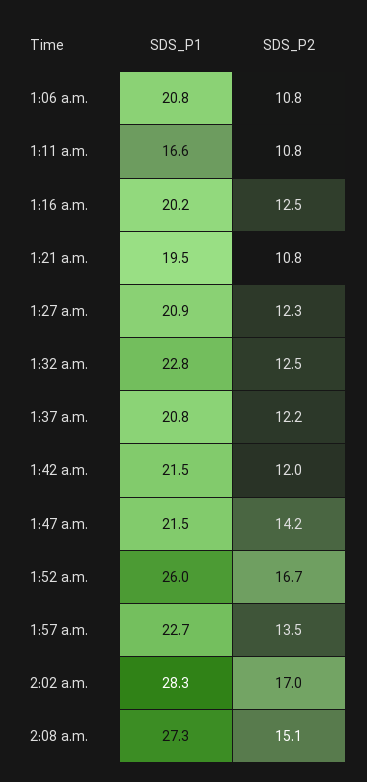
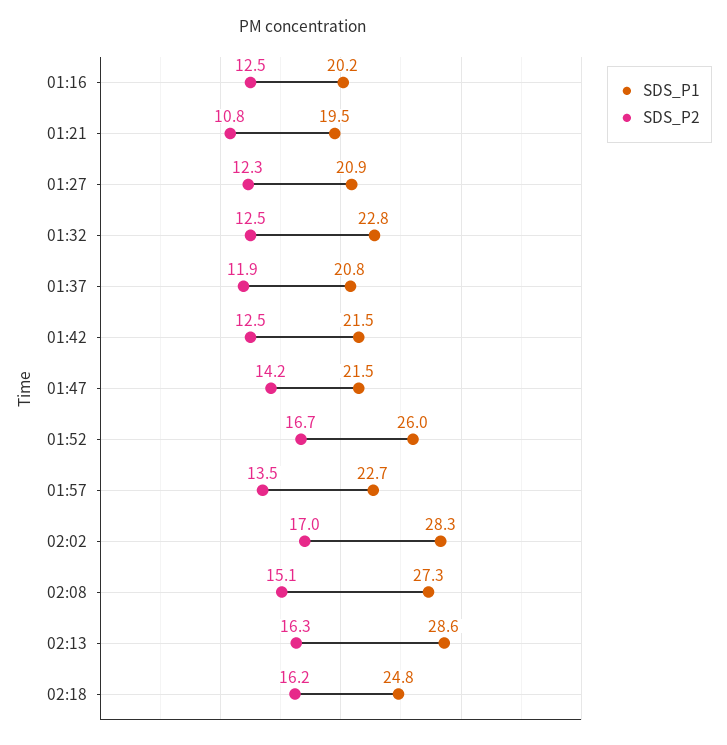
SDS_P1, 1:06 a.m.: 20.8 -> none
SDS_P2, 1:06 a.m.: 10.8 -> none
SDS_P1, 1:11 a.m.: 16.6 -> none
SDS_P2, 1:11 a.m.: 10.8 -> none
SDS_P2, 1:37 a.m.: 12.2 -> 11.9
SDS_P2, 1:42 a.m.: 12 -> 12.5
SDS_P1, 02:13: none -> 28.6
SDS_P2, 02:13: none -> 16.3
SDS_P1, 02:18: none -> 24.8
SDS_P2, 02:18: none -> 16.2

